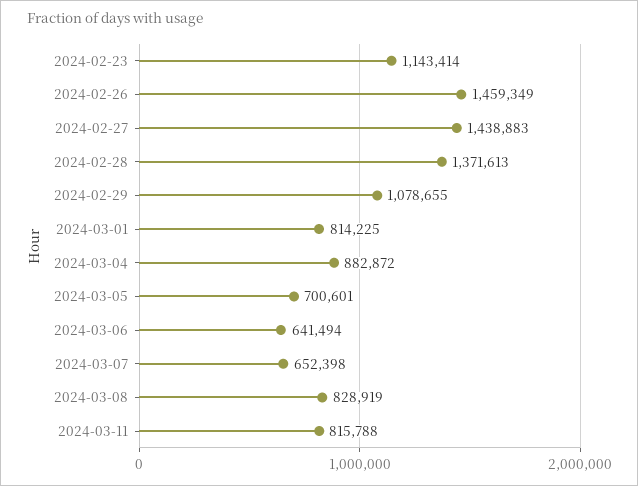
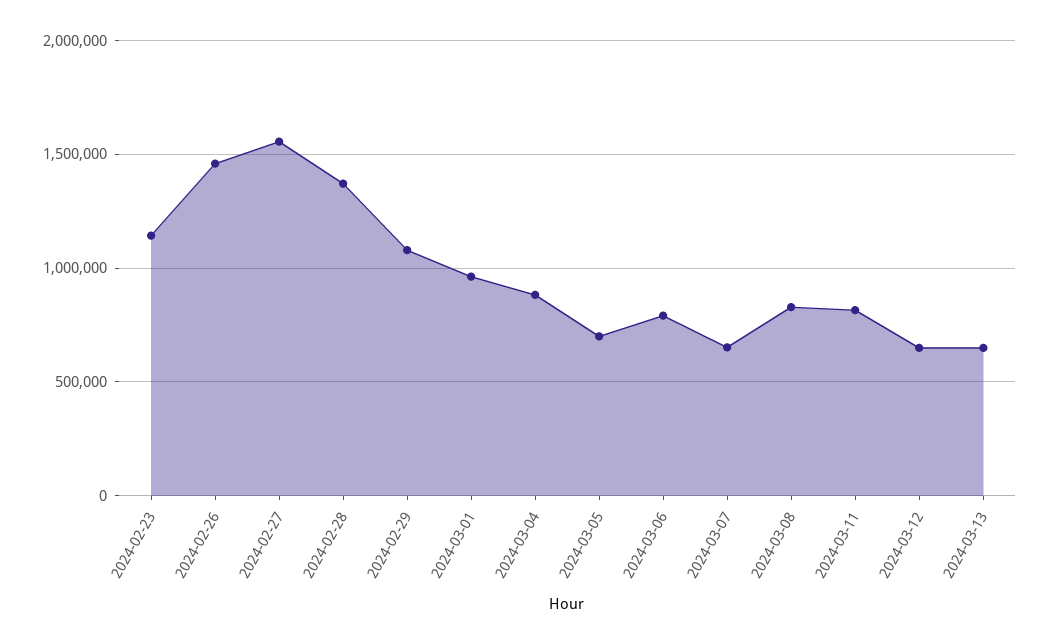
2024-02-27: 1438883 -> 1550000
2024-03-01: 814225 -> 950000
2024-03-06: 641494 -> 800000
2024-03-12: none -> 650000
2024-03-13: none -> 650000

